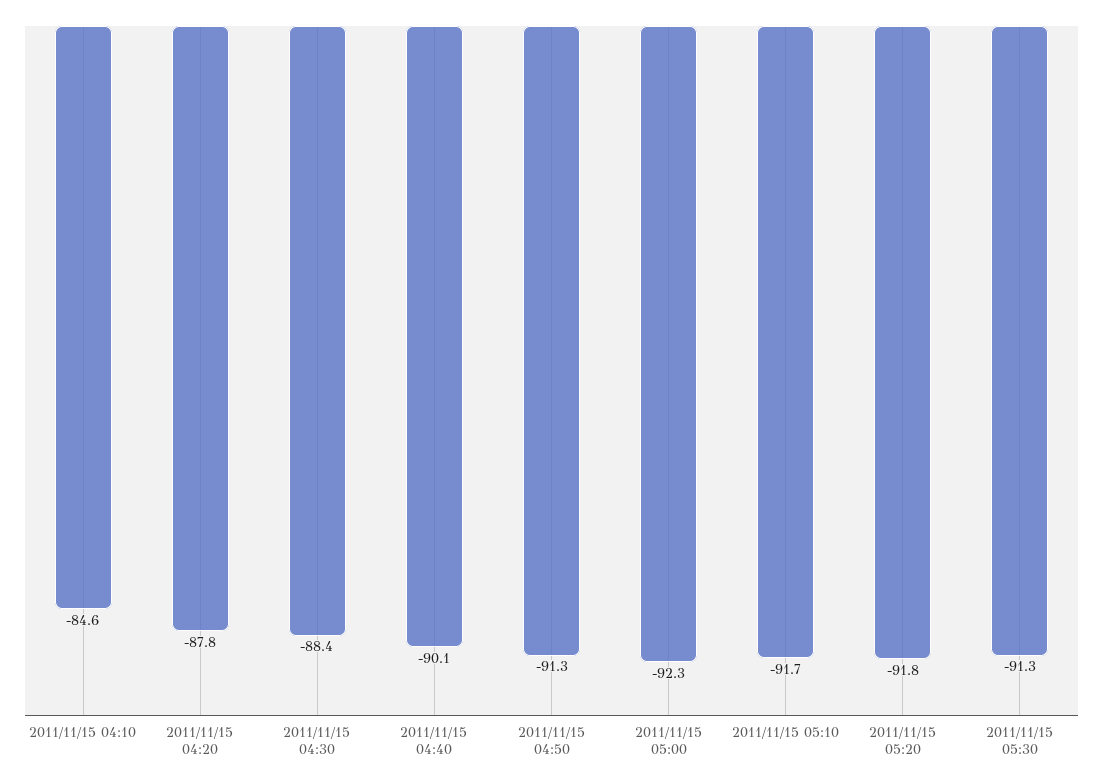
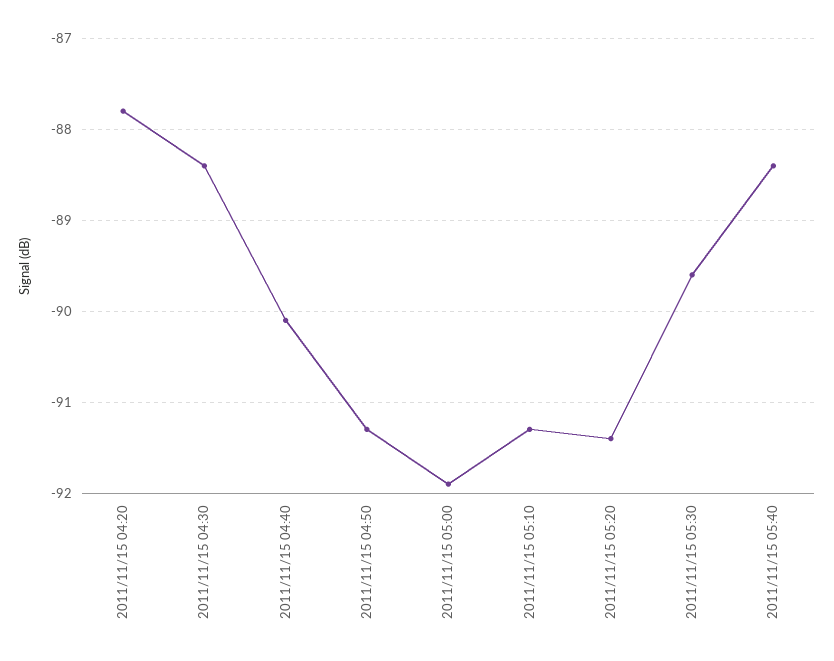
2011/11/15 04:10: -84.6 -> none
2011/11/15 05:00: -92.3 -> -91.9
2011/11/15 05:10: -91.7 -> -91.3
2011/11/15 05:20: -91.8 -> -91.4
2011/11/15 05:30: -91.3 -> -89.6
2011/11/15 05:40: none -> -88.4

